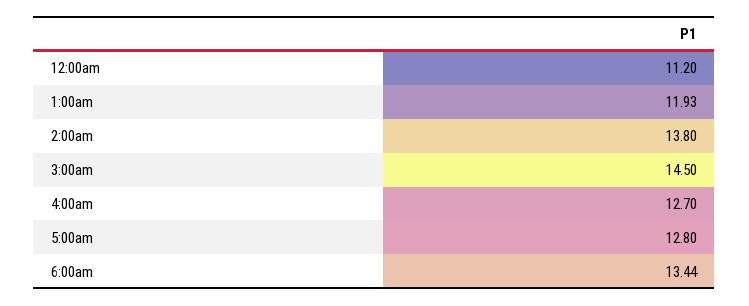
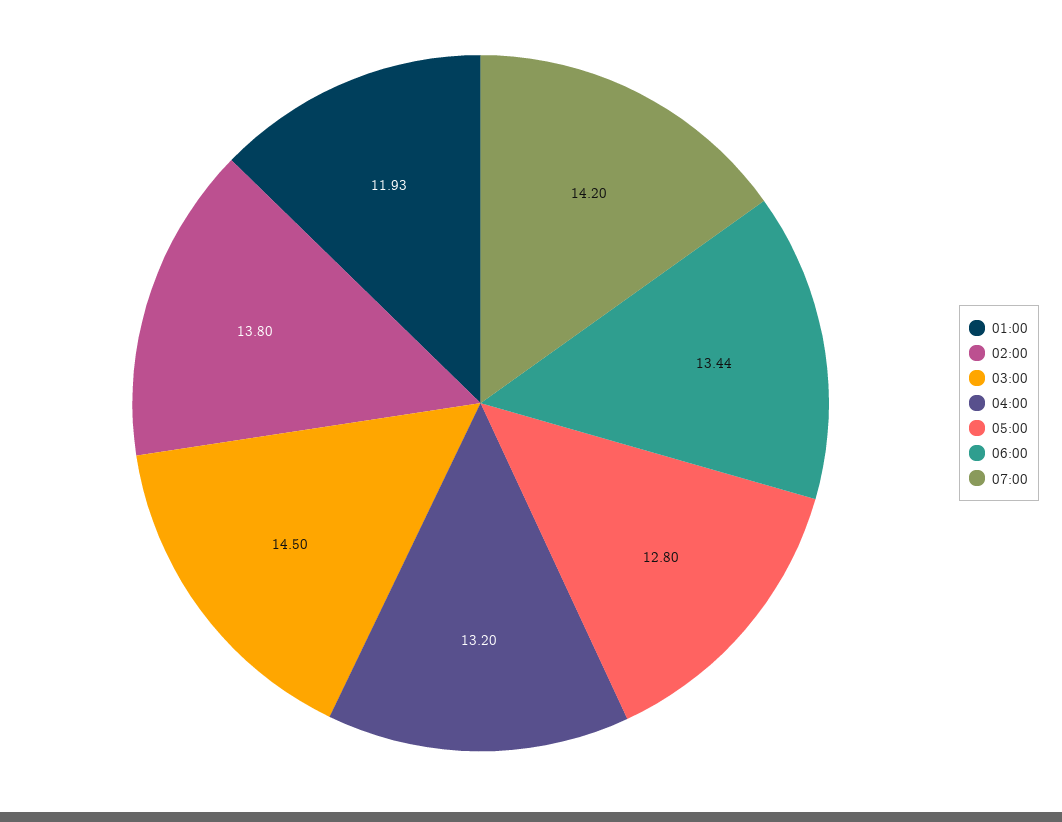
12:00am: 11.2 -> none
4:00am: 12.7 -> 13.2
07:00: none -> 14.2

